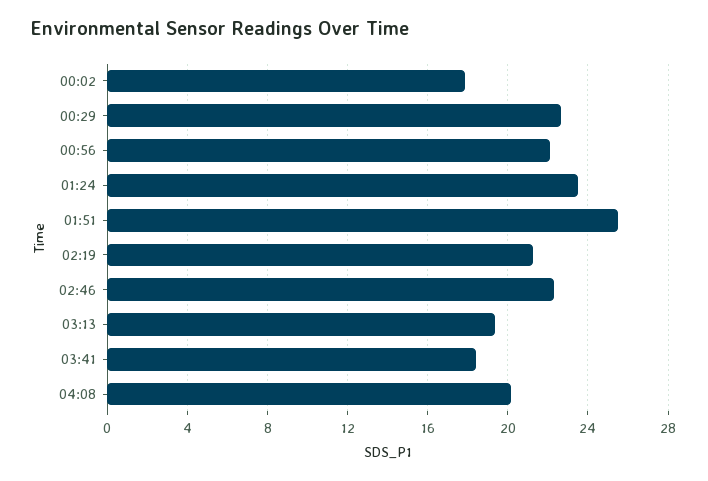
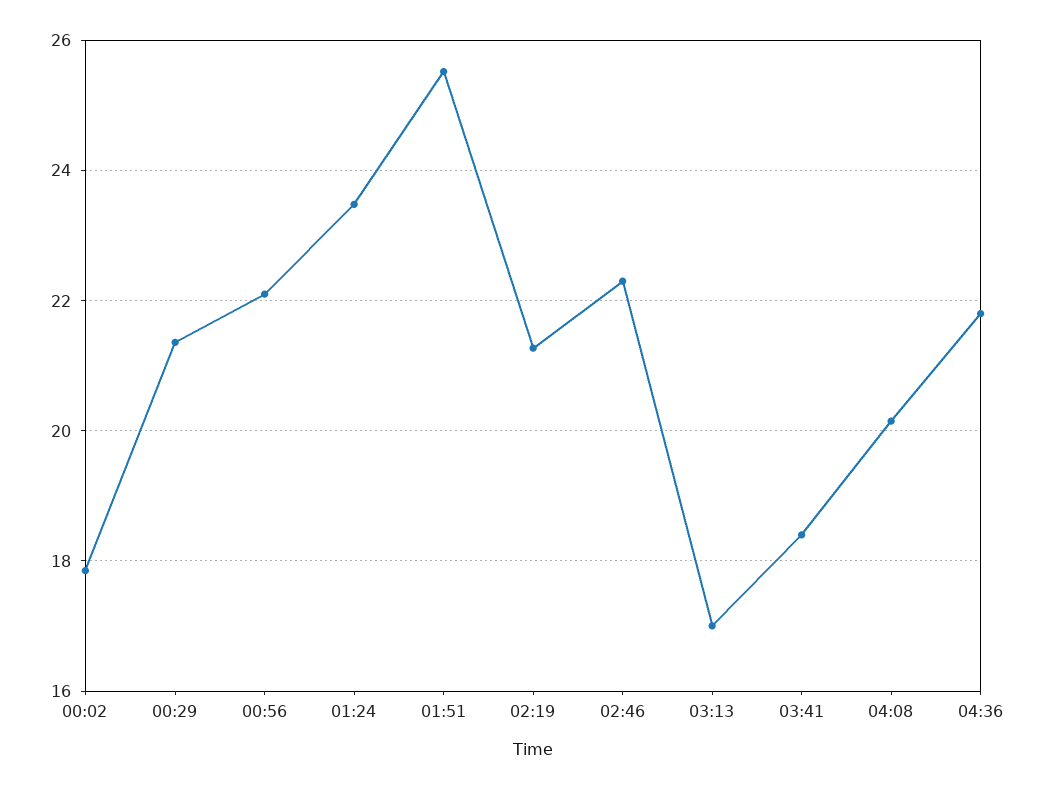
00:29: 22.5 -> 21.4
03:13: 19.5 -> 17
04:36: none -> 21.8

